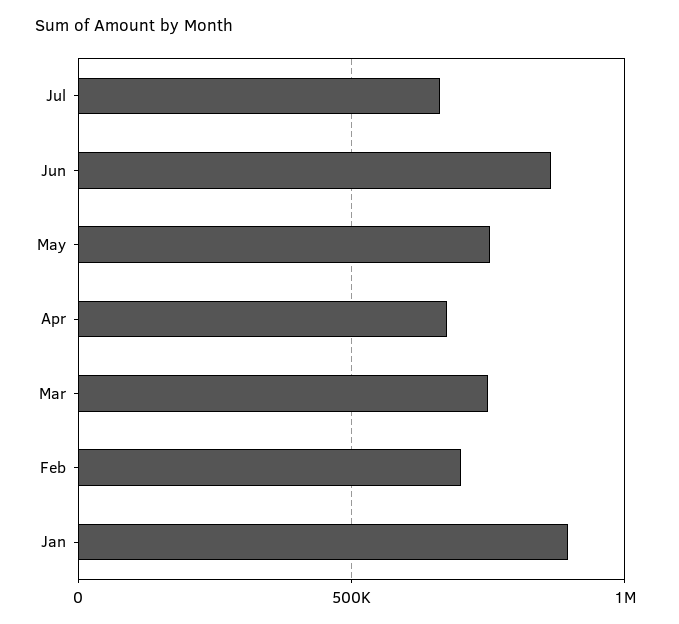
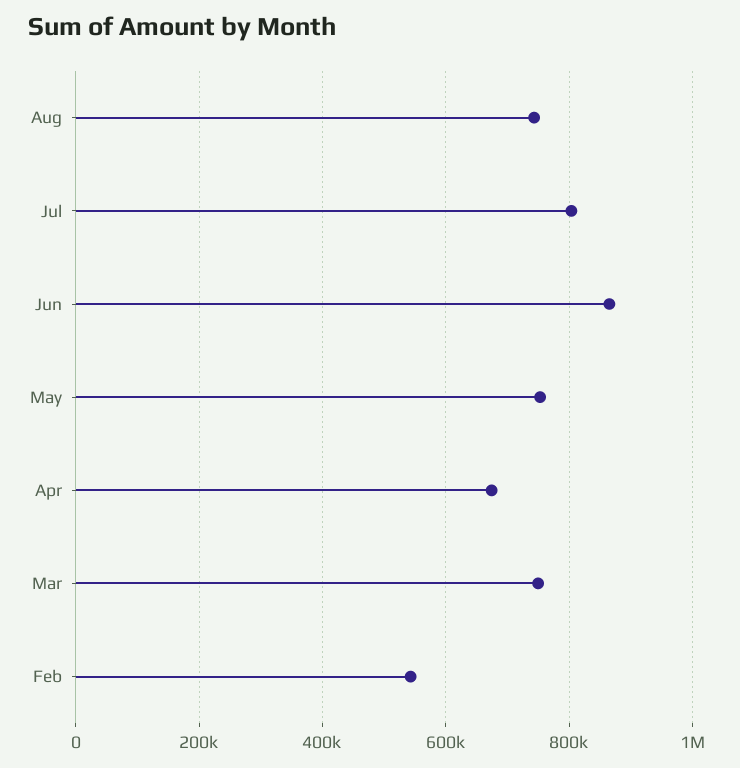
Jul: 650000 -> 800000
Feb: 700000 -> 540000
Jan: 900000 -> none
Aug: none -> 740000

